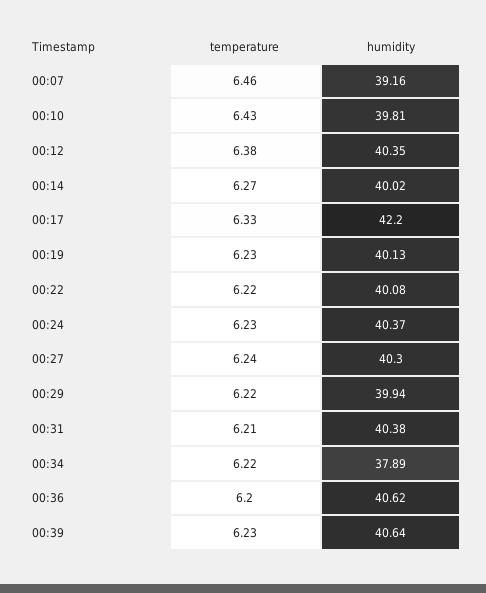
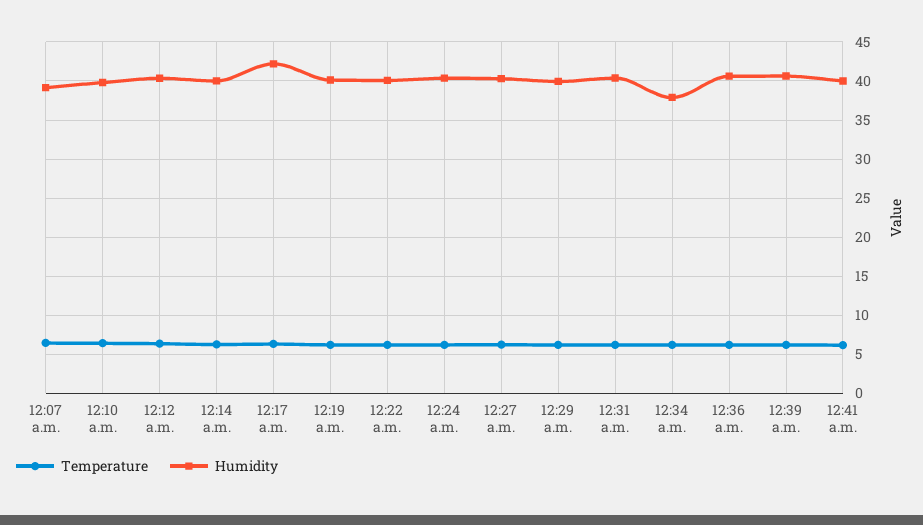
temperature, 12:41 a.m.: none -> 6
humidity, 12:41 a.m.: none -> 40

